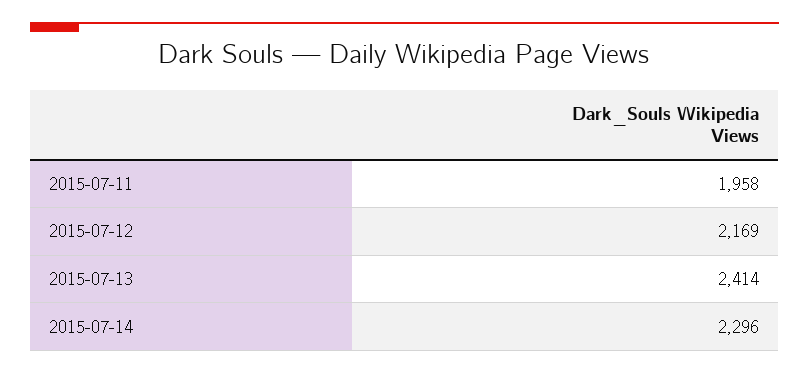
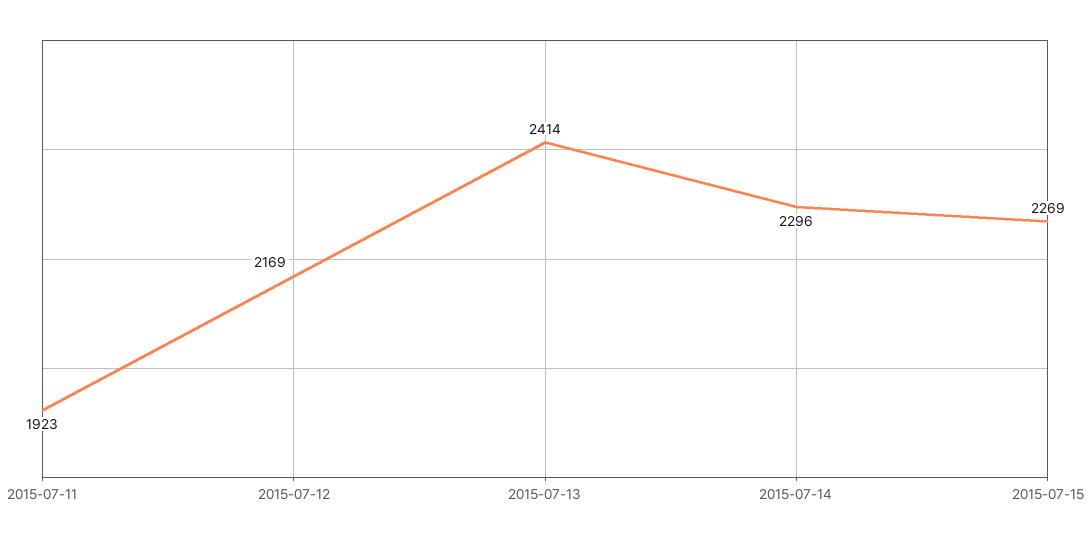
2015-07-11: 1958 -> 1923
2015-07-15: none -> 2269

